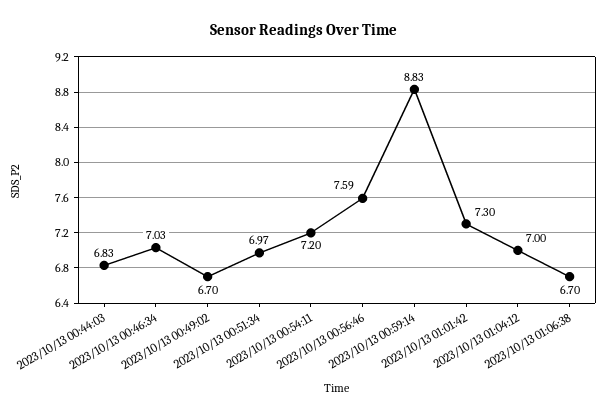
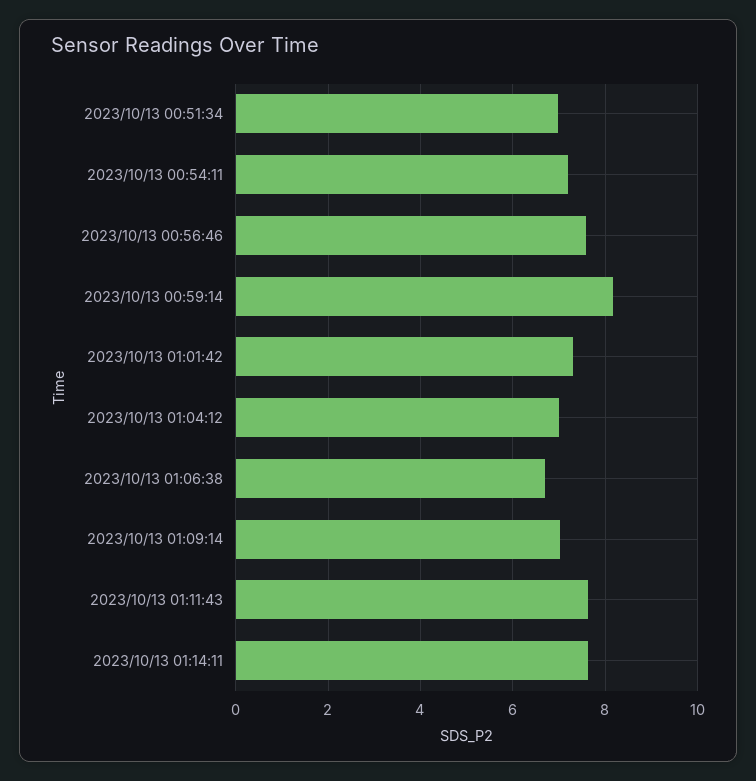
2023/10/13 00:44:03: 6.83 -> none
2023/10/13 00:46:34: 7.03 -> none
2023/10/13 00:49:02: 6.7 -> none
2023/10/13 00:59:14: 8.83 -> 8.2
2023/10/13 01:09:14: none -> 7
2023/10/13 01:11:43: none -> 7.6
2023/10/13 01:14:11: none -> 7.6

